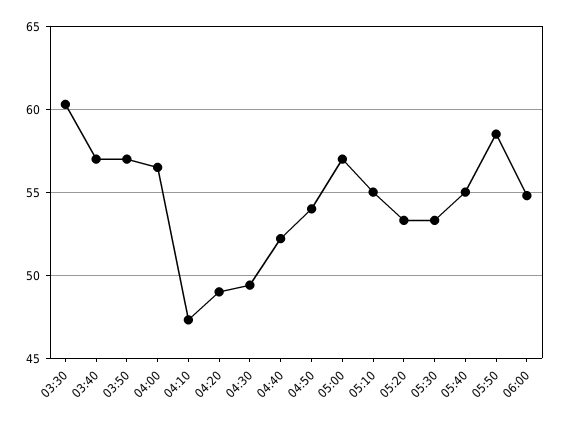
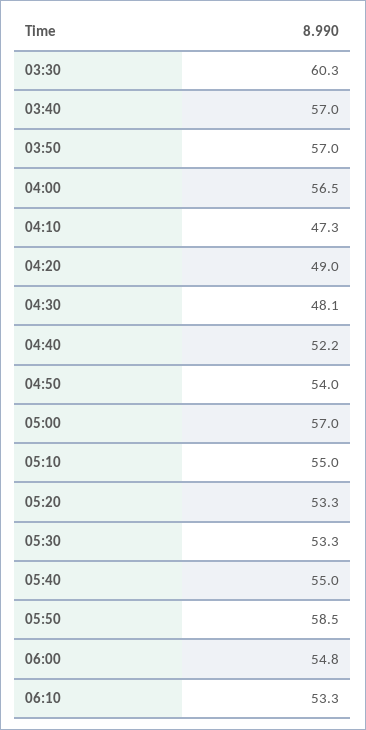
04:30: 49.5 -> 48.1
06:10: none -> 53.3

